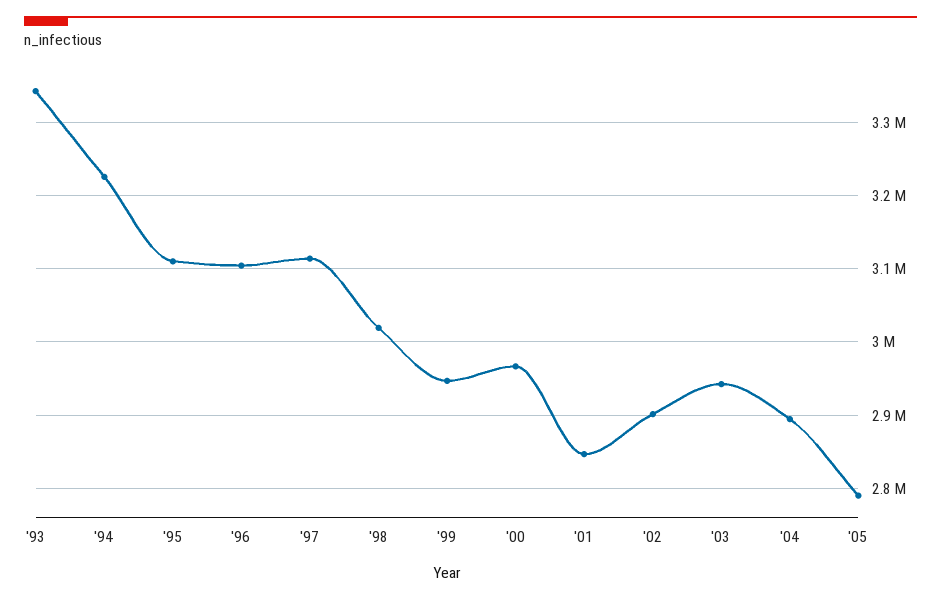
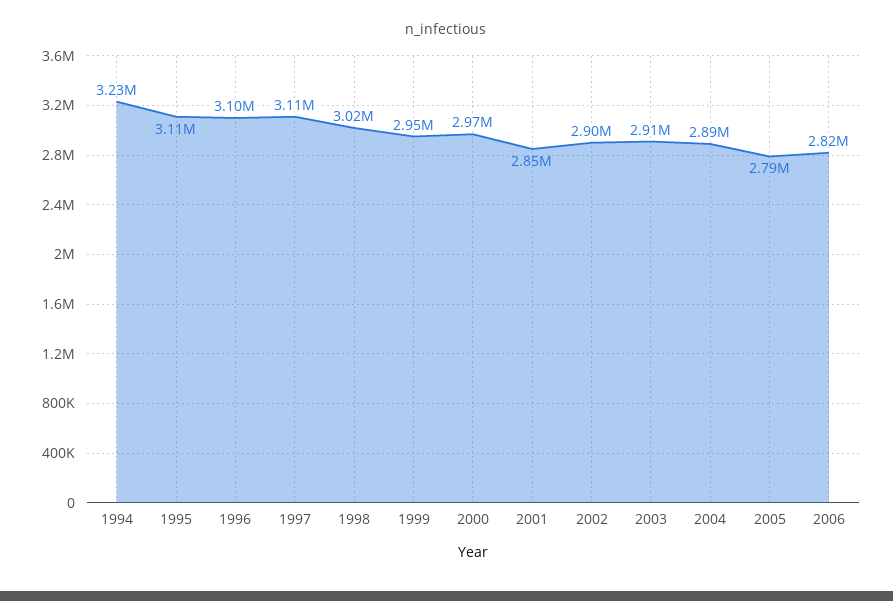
'93: 3340000 -> none
'03: 2940000 -> 2910000
2006: none -> 2820000

